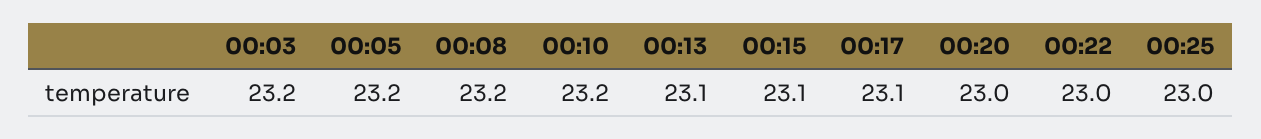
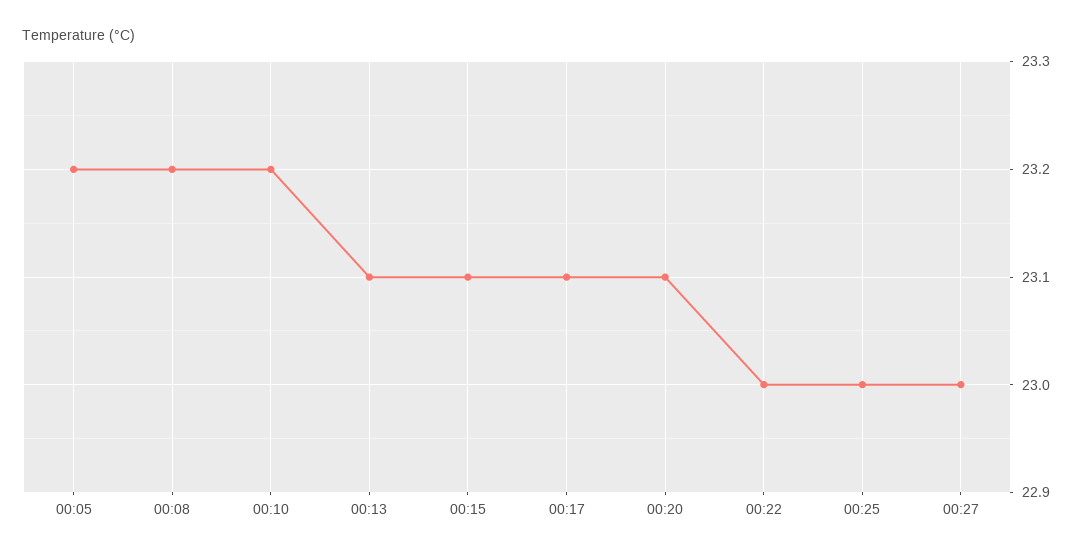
00:03: 23.2 -> none
00:20: 23 -> 23.1
00:27: none -> 23

